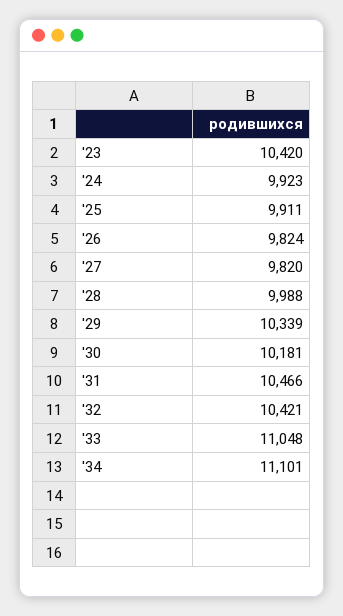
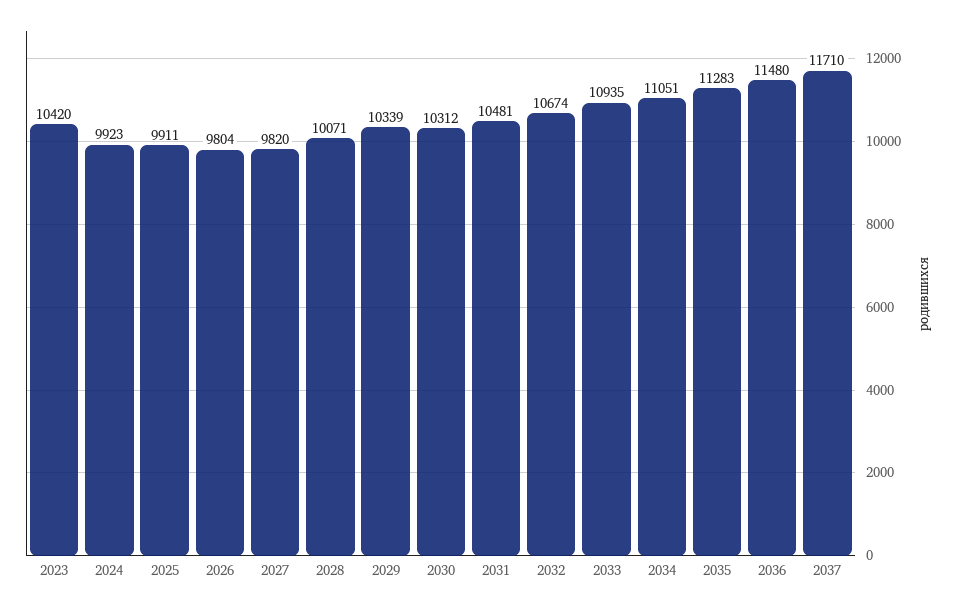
'26: 9824 -> 9804
'28: 9988 -> 10071
'30: 10181 -> 10312
'31: 10466 -> 10481
'32: 10421 -> 10674
'33: 11048 -> 10935
'34: 11101 -> 11051
2035: none -> 11283
2036: none -> 11480
2037: none -> 11710

